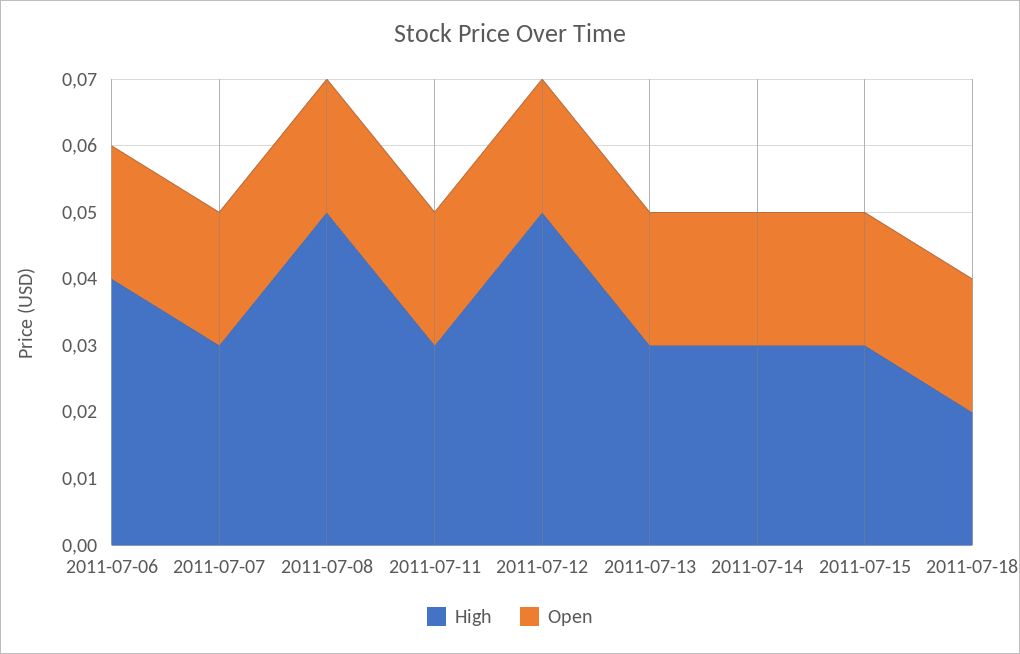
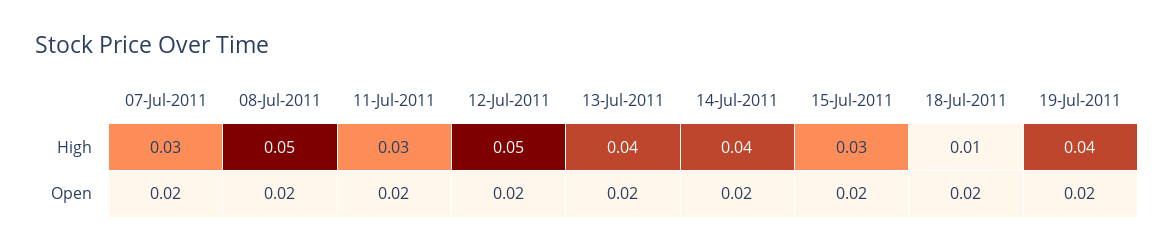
High, 2011-07-06: 0.04 -> none
Open, 2011-07-06: 0.02 -> none
High, 2011-07-13: 0.03 -> 0.04
High, 2011-07-14: 0.03 -> 0.04
High, 2011-07-18: 0.02 -> 0.01
High, 19-Jul-2011: none -> 0.04
Open, 19-Jul-2011: none -> 0.02

